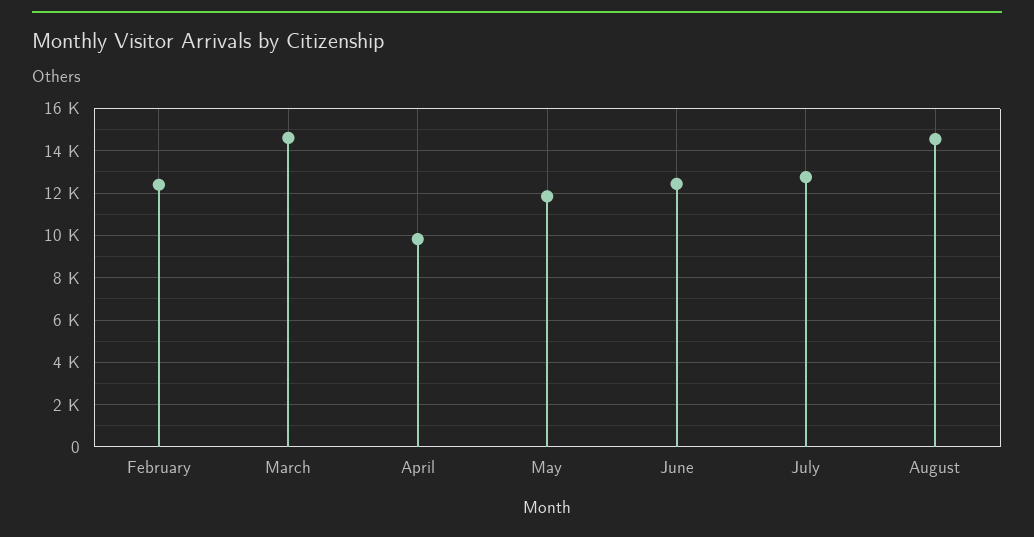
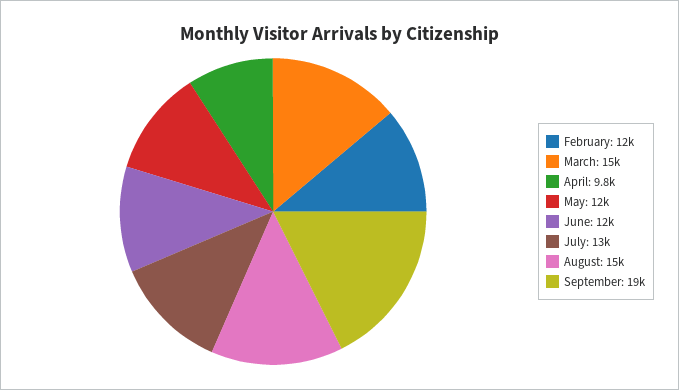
September: none -> 19000

